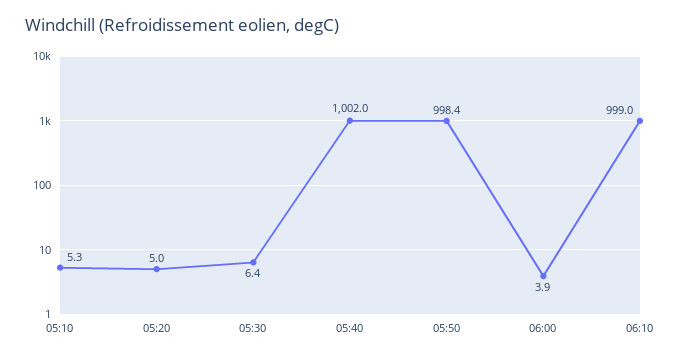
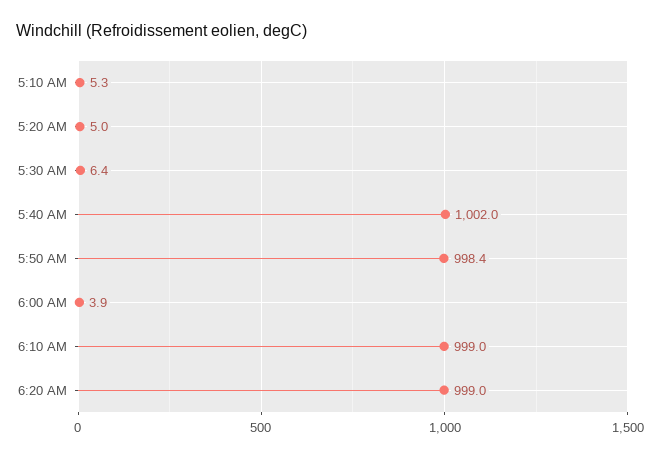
6:20 AM: none -> 999

